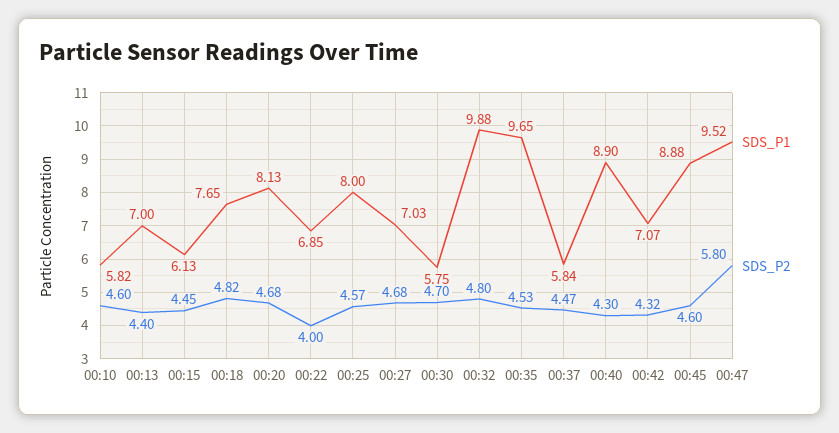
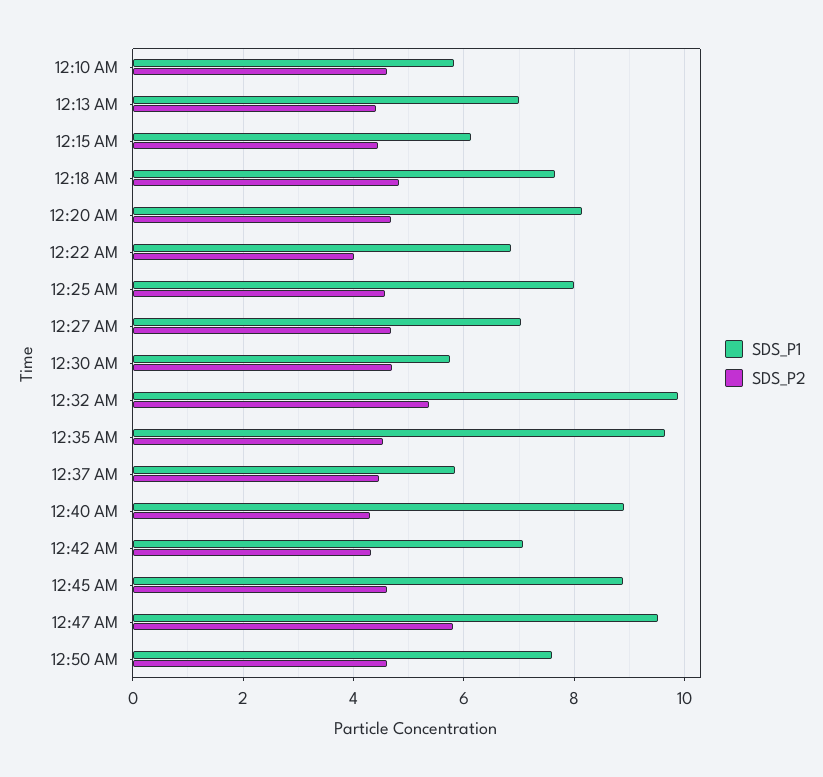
SDS_P2, 00:32: 4.8 -> 5.4
SDS_P1, 12:50 AM: none -> 7.6
SDS_P2, 12:50 AM: none -> 4.6

